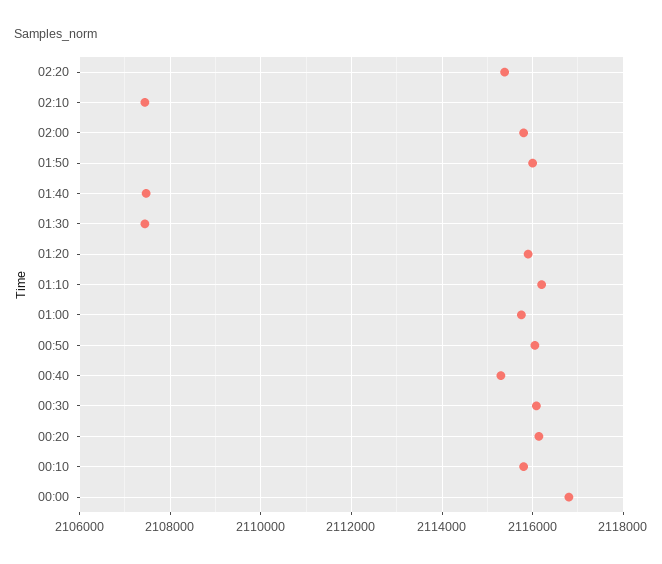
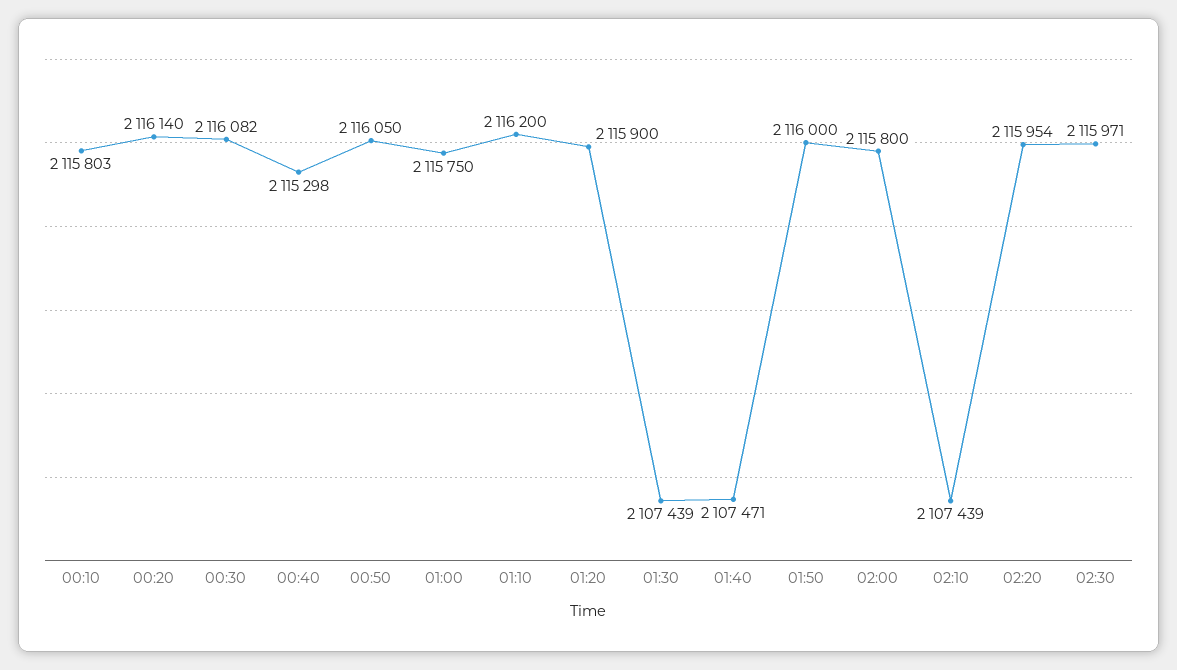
02:20: 2115400 -> 2115954
00:00: 2116800 -> none
02:30: none -> 2115971

